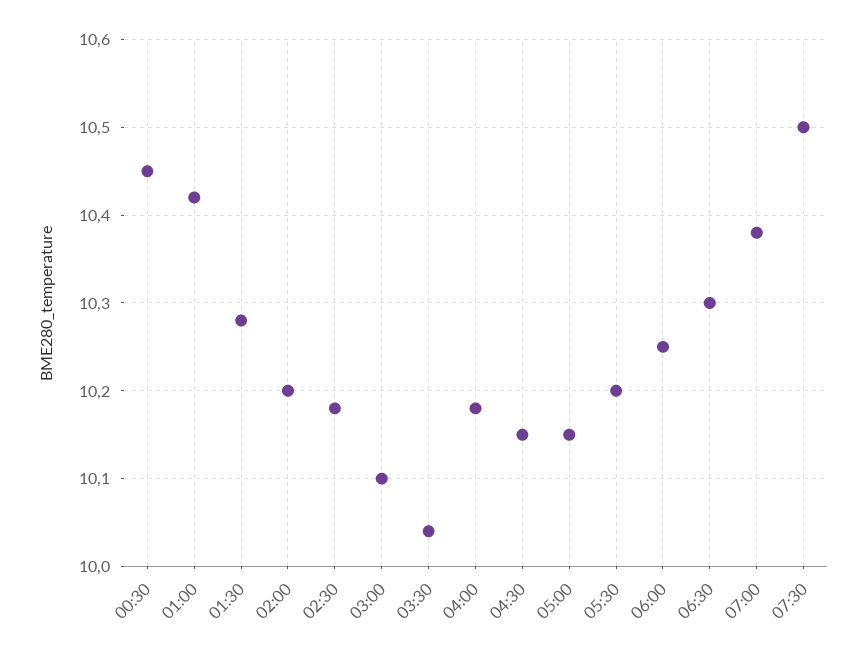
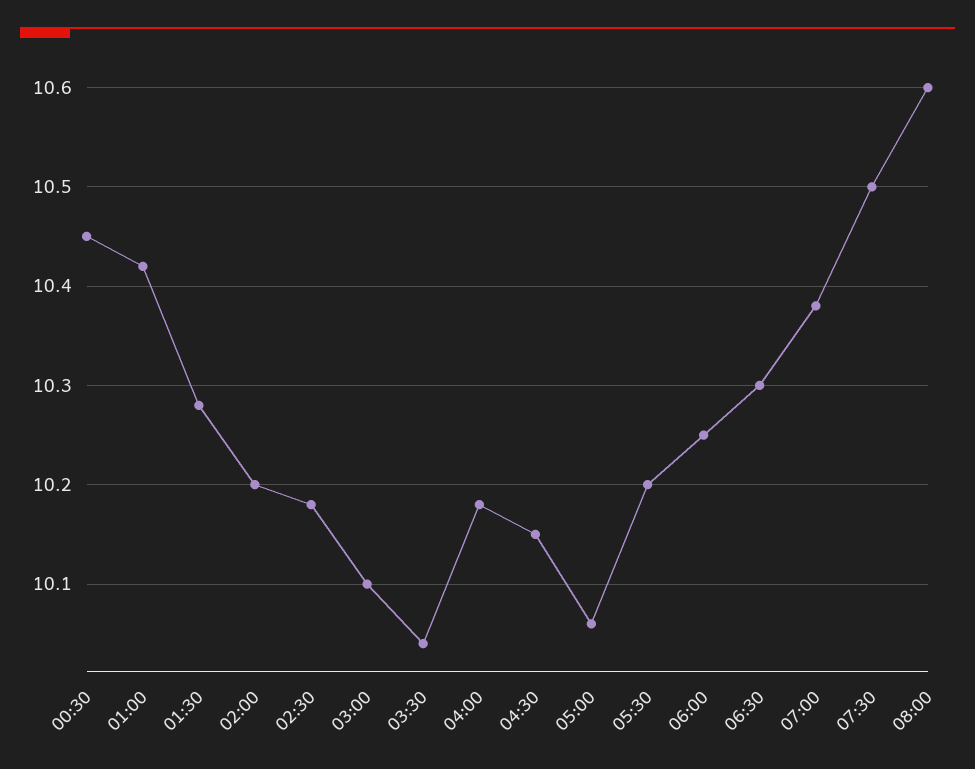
05:00: 10.15 -> 10.06
08:00: none -> 10.6

